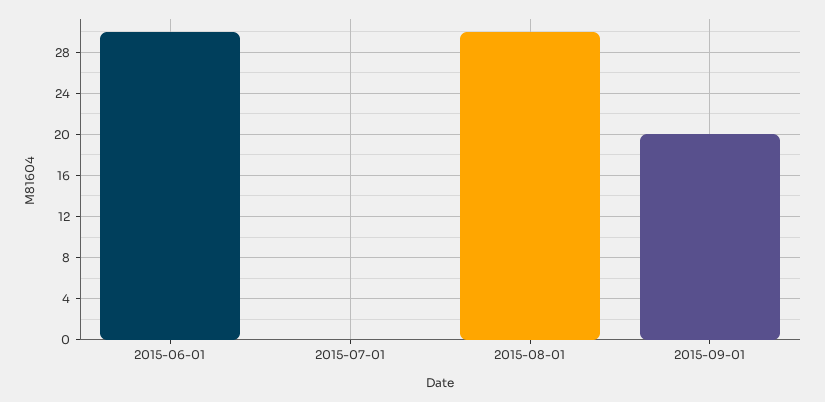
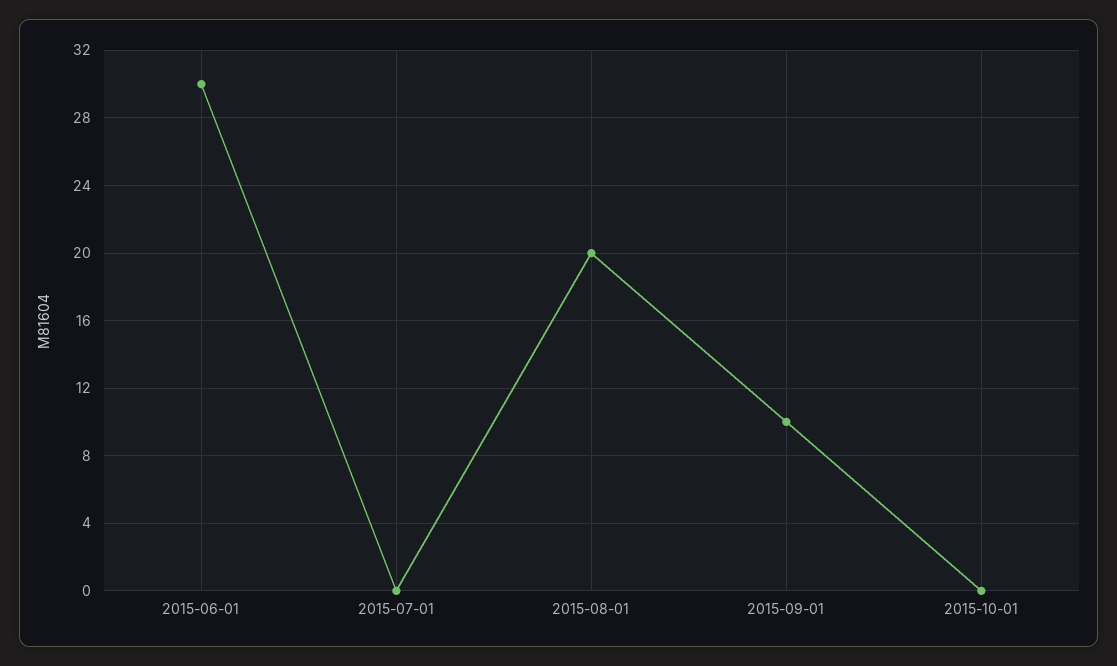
2015-08-01: 30 -> 20
2015-09-01: 20 -> 10
2015-10-01: none -> 0

